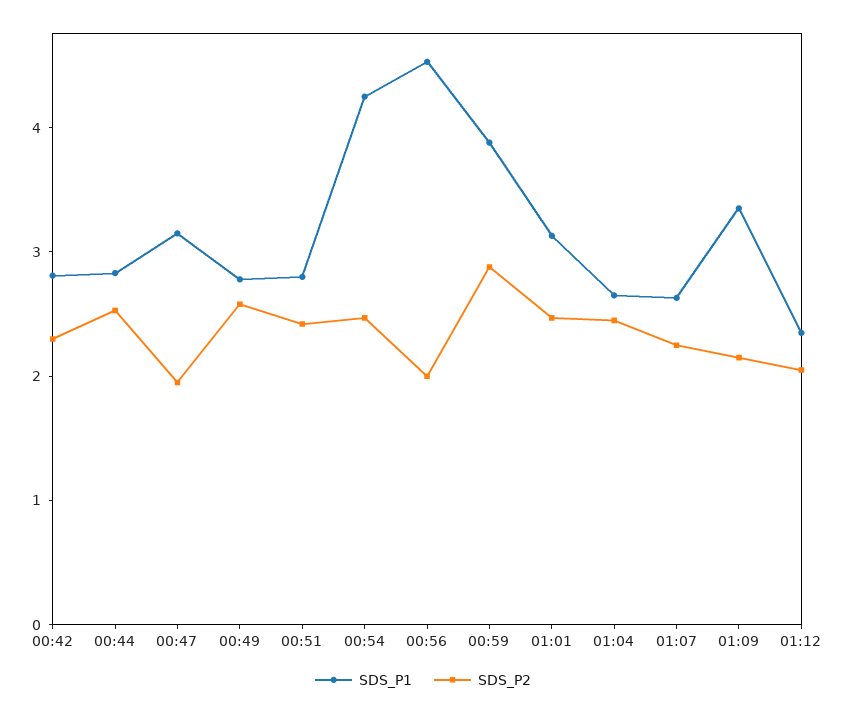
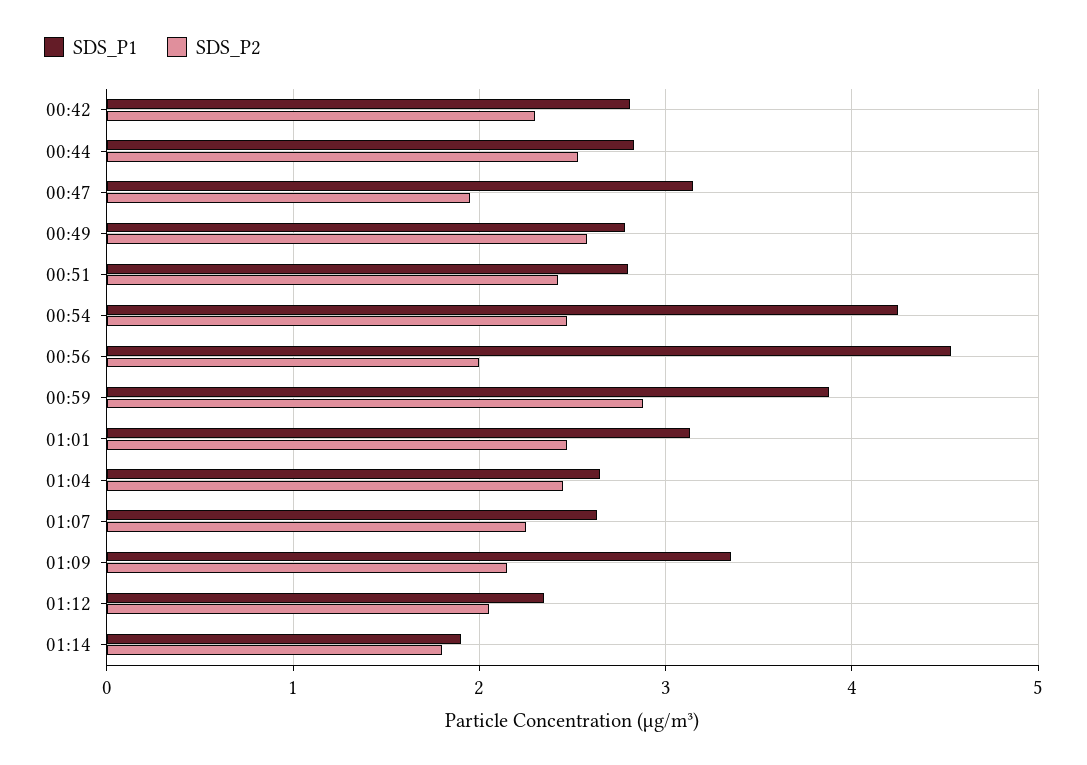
SDS_P1, 01:14: none -> 1.9
SDS_P2, 01:14: none -> 1.8

